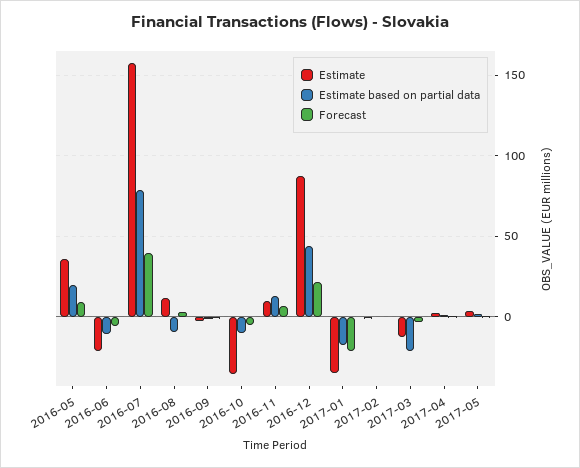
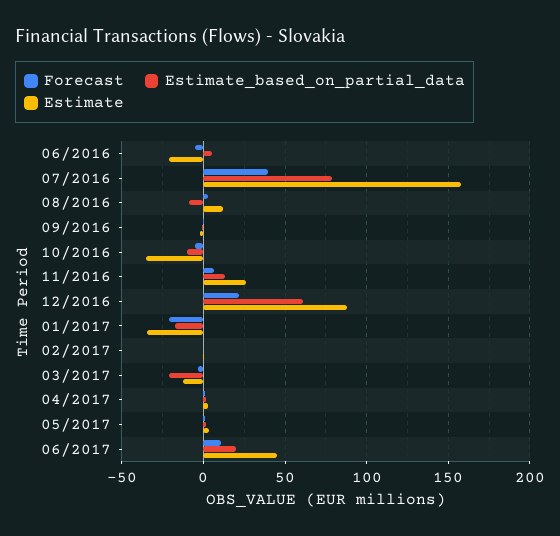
Estimate, 2016-05: 35 -> none
Estimate based on partial data, 2016-05: 20 -> none
Forecast, 2016-05: 10 -> none
Estimate based on partial data, 2016-06: -10 -> 5
Estimate, 2016-11: 10 -> 25
Estimate based on partial data, 2016-12: 45 -> 60
Forecast, 06/2017: none -> 10
Estimate based on partial data, 06/2017: none -> 20
Estimate, 06/2017: none -> 45

